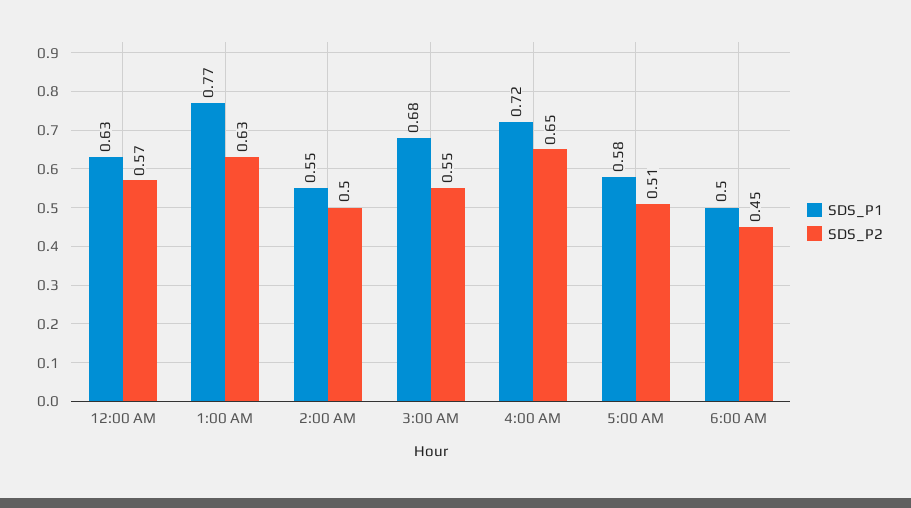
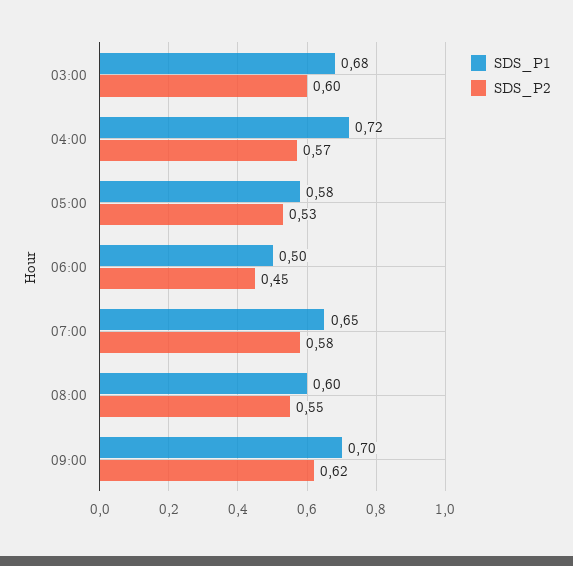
SDS_P1, 12:00 AM: 0.63 -> none
SDS_P2, 12:00 AM: 0.57 -> none
SDS_P1, 1:00 AM: 0.77 -> none
SDS_P2, 1:00 AM: 0.63 -> none
SDS_P1, 2:00 AM: 0.55 -> none
SDS_P2, 2:00 AM: 0.5 -> none
SDS_P2, 3:00 AM: 0.55 -> 0.6
SDS_P2, 4:00 AM: 0.65 -> 0.57
SDS_P2, 5:00 AM: 0.51 -> 0.53
SDS_P1, 07:00: none -> 0.65
SDS_P2, 07:00: none -> 0.58
SDS_P1, 08:00: none -> 0.6
SDS_P2, 08:00: none -> 0.55
SDS_P1, 09:00: none -> 0.7
SDS_P2, 09:00: none -> 0.62

